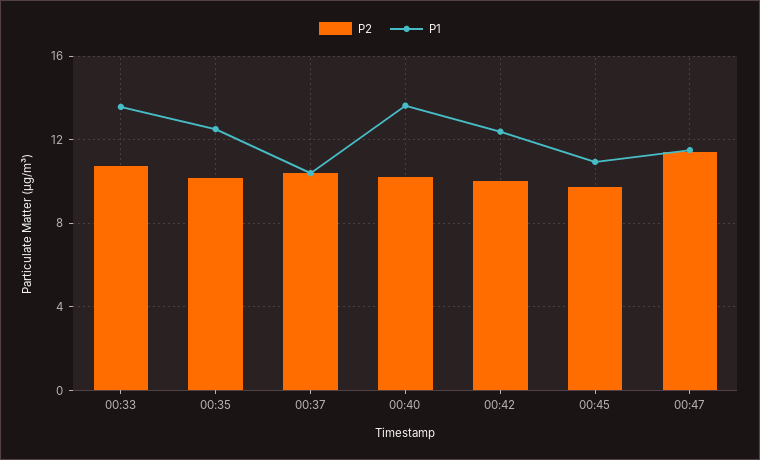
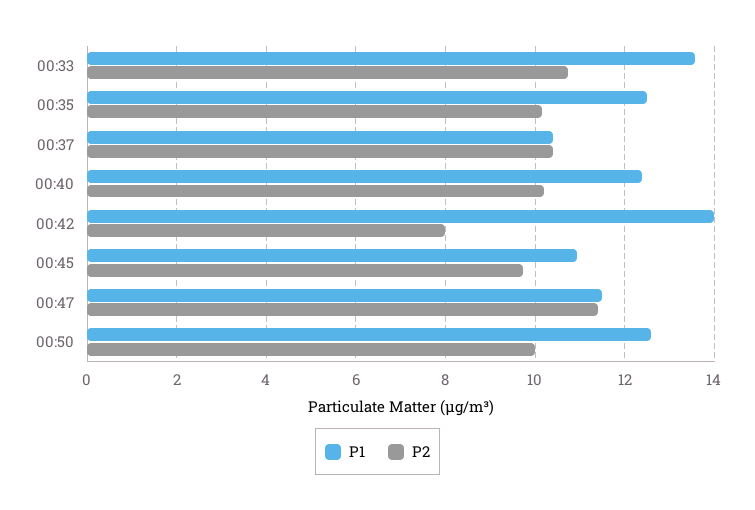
P1, 00:40: 13.5 -> 12.4
P2, 00:42: 10 -> 8
P1, 00:42: 12.5 -> 14
P1, 00:50: none -> 12.6
P2, 00:50: none -> 10

